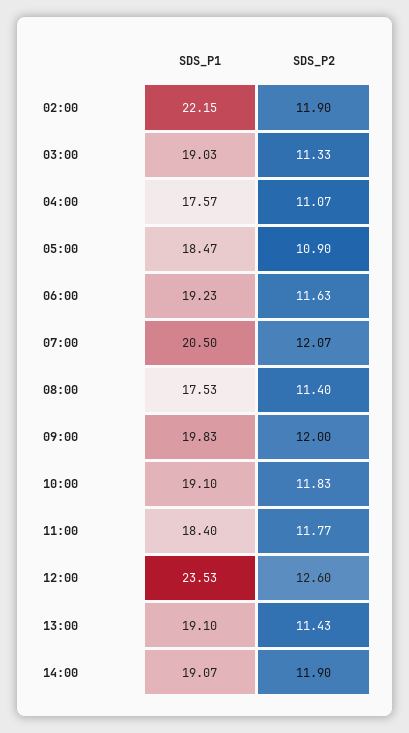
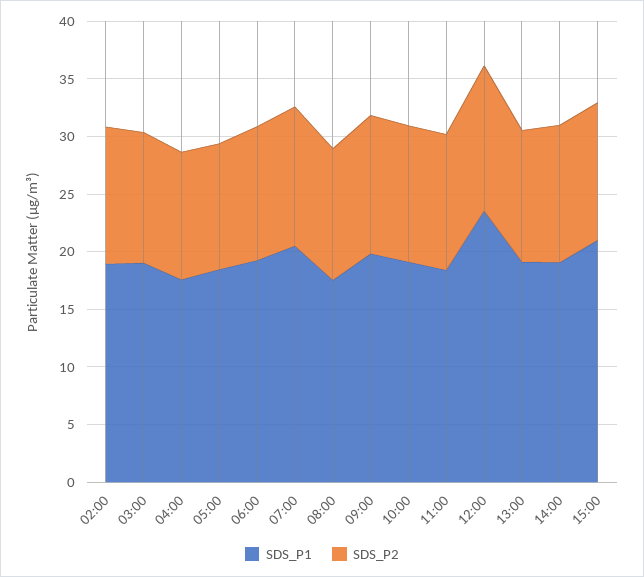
SDS_P1, 02:00: 22.15 -> 19
SDS_P1, 15:00: none -> 21
SDS_P2, 15:00: none -> 12

